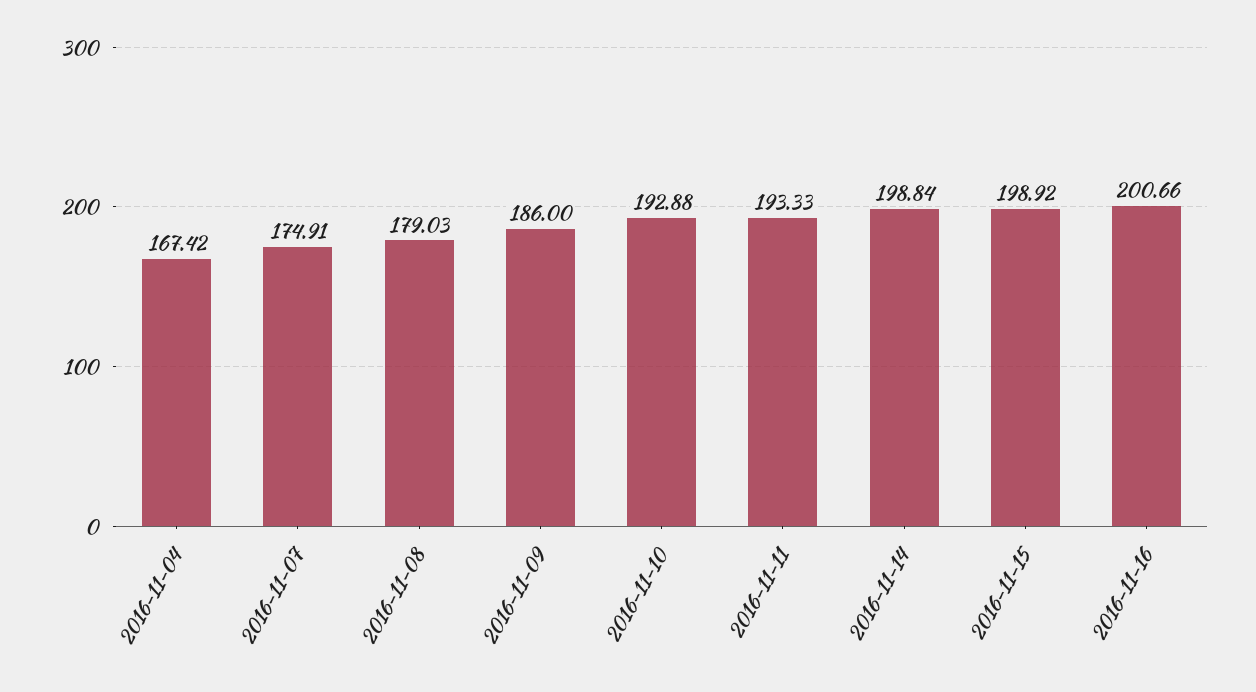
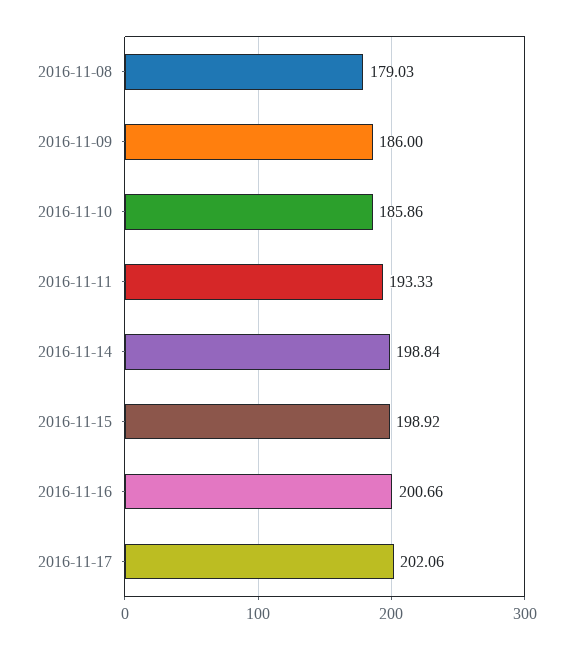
2016-11-04: 167.42 -> none
2016-11-07: 174.91 -> none
2016-11-10: 192.88 -> 185.86
2016-11-17: none -> 202.06

